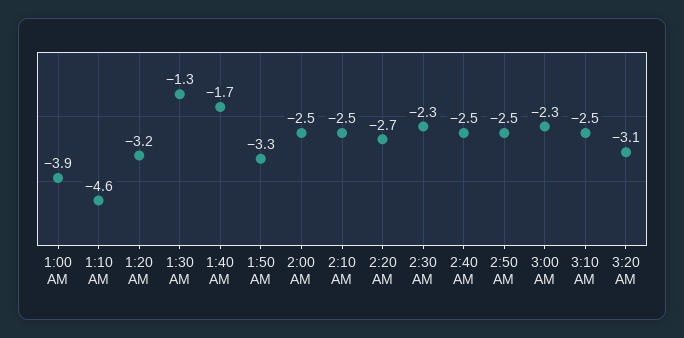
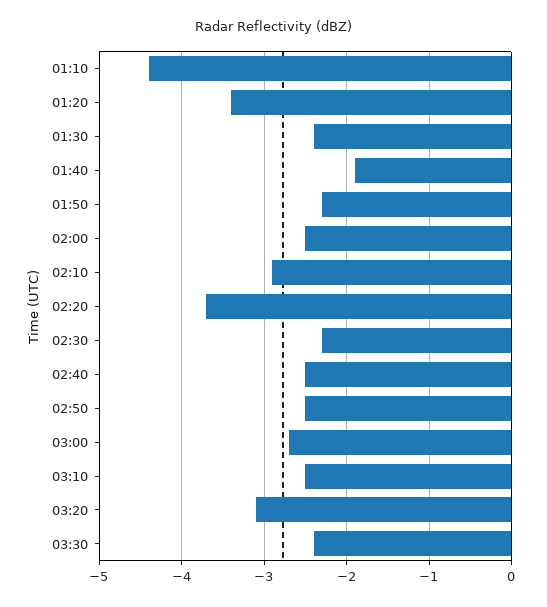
1:00 AM: -3.9 -> none
1:10 AM: -4.6 -> -4.4
1:20 AM: -3.2 -> -3.4
1:30 AM: -1.3 -> -2.4
1:40 AM: -1.7 -> -1.9
1:50 AM: -3.3 -> -2.3
2:10 AM: -2.5 -> -2.9
2:20 AM: -2.7 -> -3.7
3:00 AM: -2.3 -> -2.7
03:30: none -> -2.4

